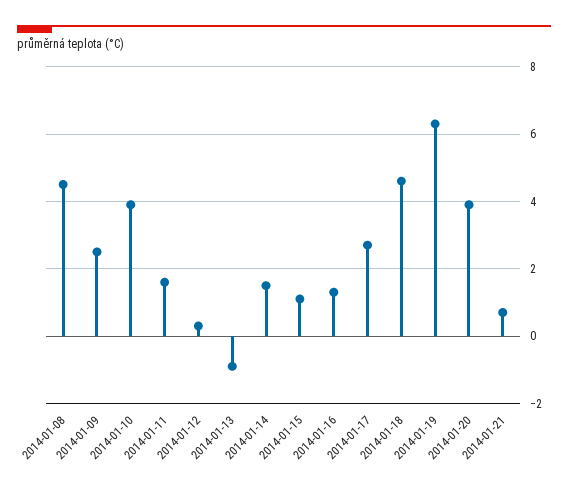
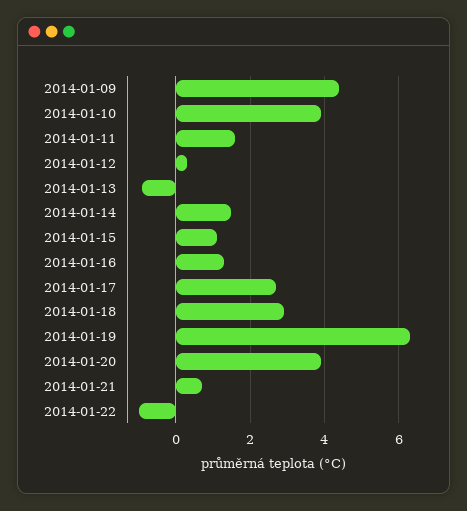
2014-01-08: 4.5 -> none
2014-01-09: 2.5 -> 4.5
2014-01-18: 4.5 -> 3
2014-01-22: none -> -1

